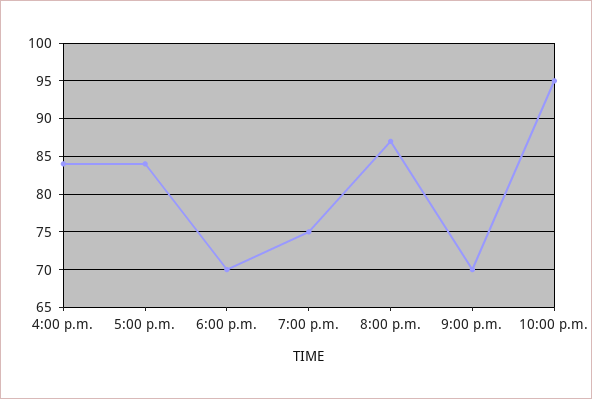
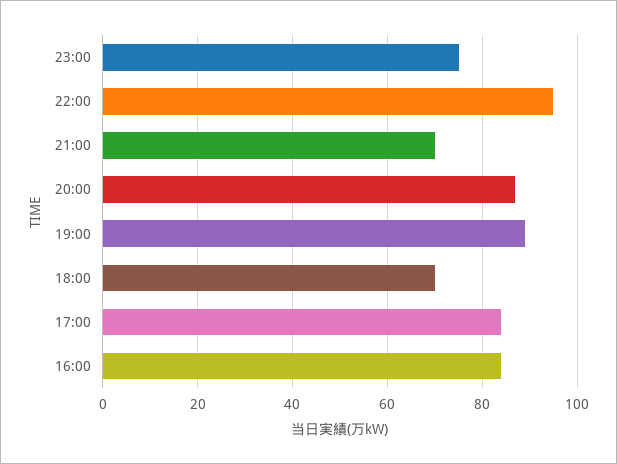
7:00 p.m.: 75 -> 90
23:00: none -> 75

